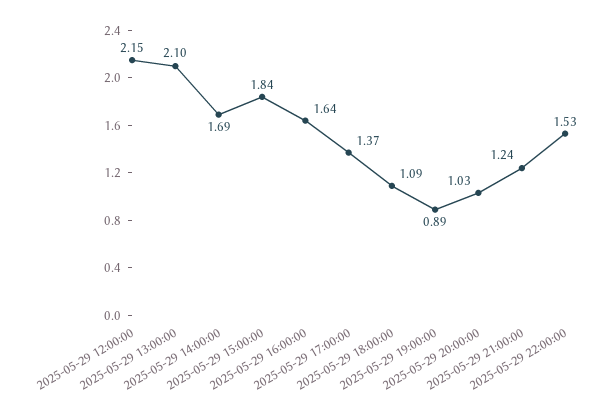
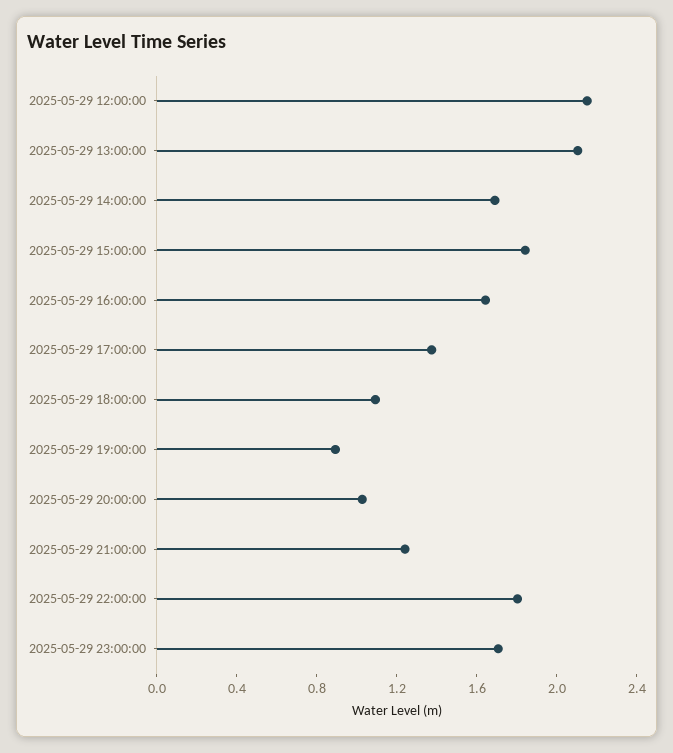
2025-05-29 22:00:00: 1.53 -> 1.8
2025-05-29 23:00:00: none -> 1.7

